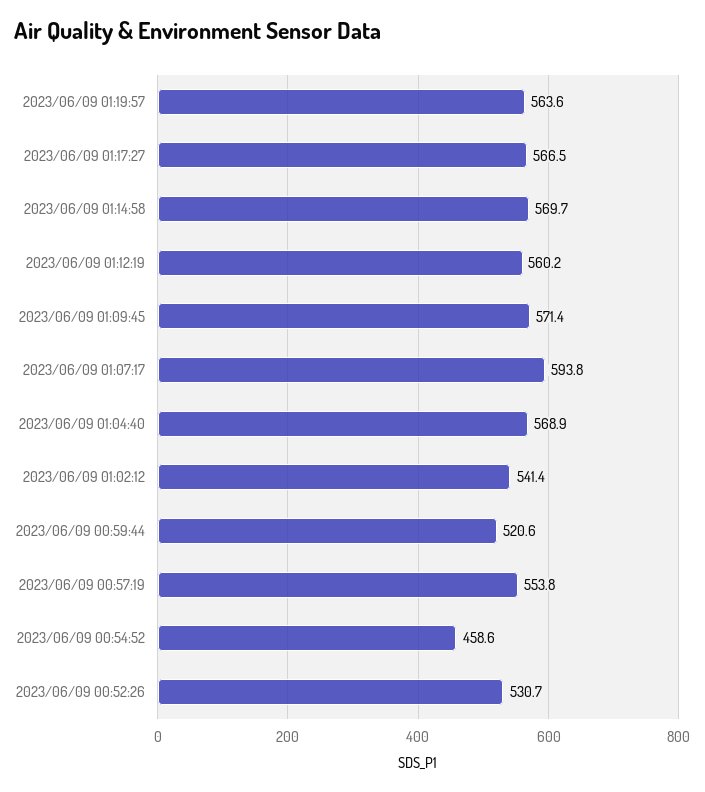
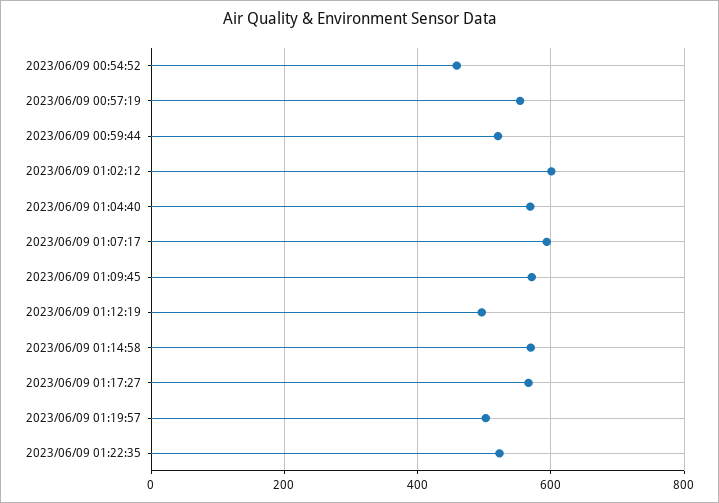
2023/06/09 01:19:57: 563.6 -> 500
2023/06/09 01:12:19: 560.2 -> 500
2023/06/09 01:02:12: 541.4 -> 600
2023/06/09 00:52:26: 530.7 -> none
2023/06/09 01:22:35: none -> 520

